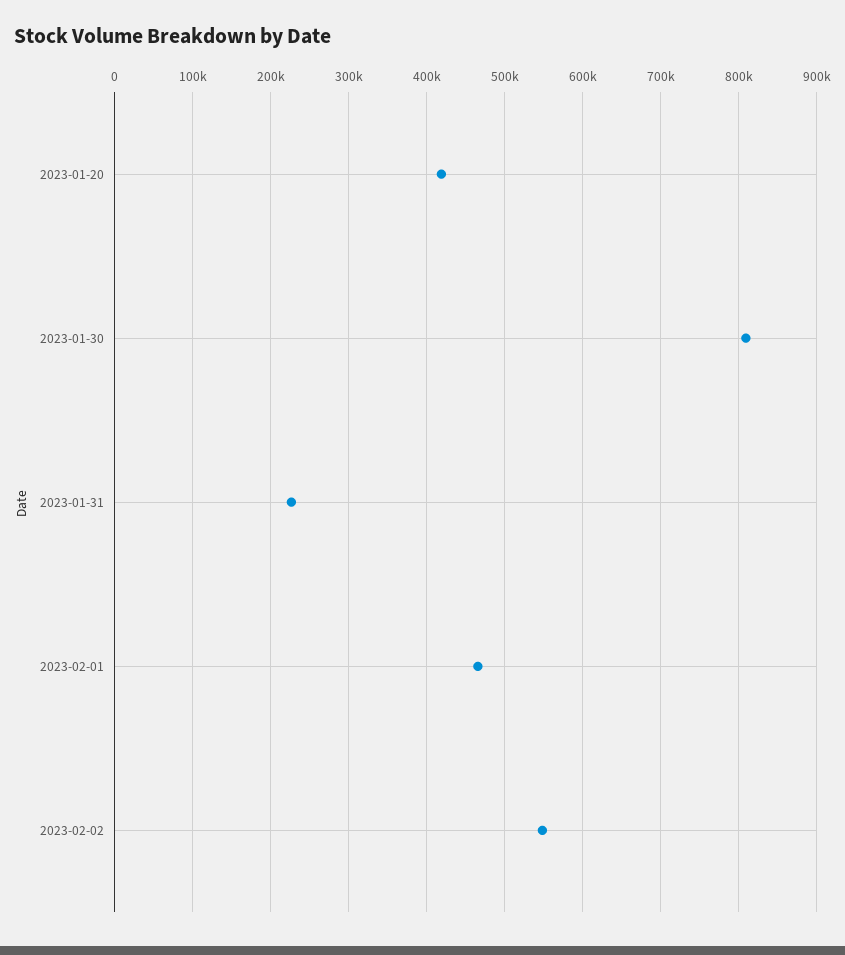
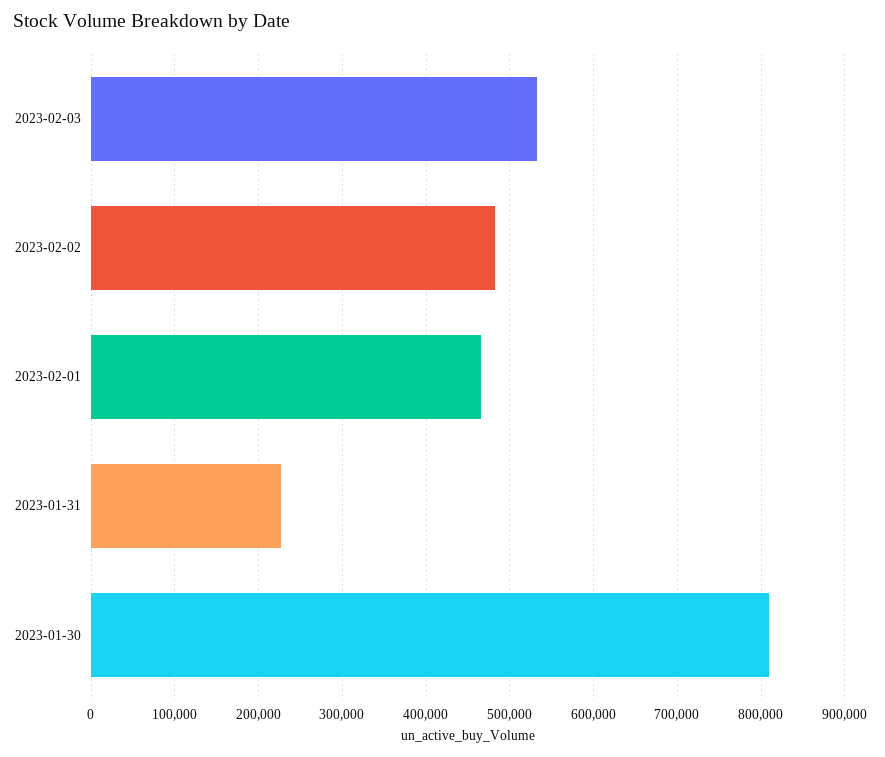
2023-01-20: 420000 -> none
2023-02-02: 550000 -> 480000
2023-02-03: none -> 530000

